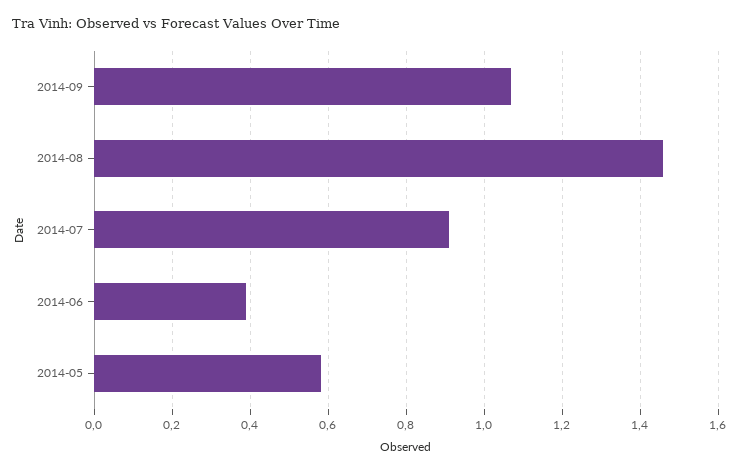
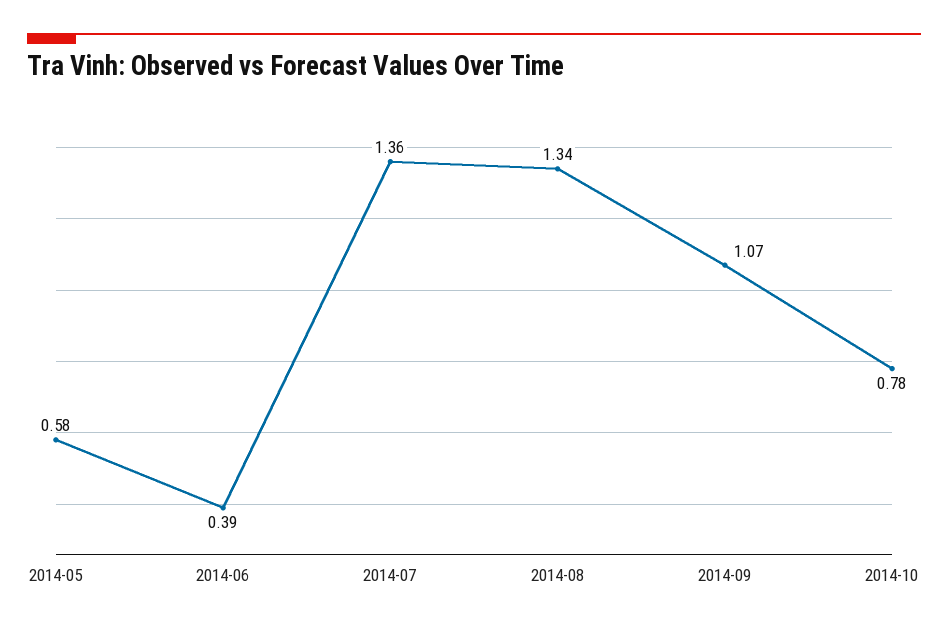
2014-08: 1.45 -> 1.34
2014-07: 0.9 -> 1.36
2014-10: none -> 0.78

